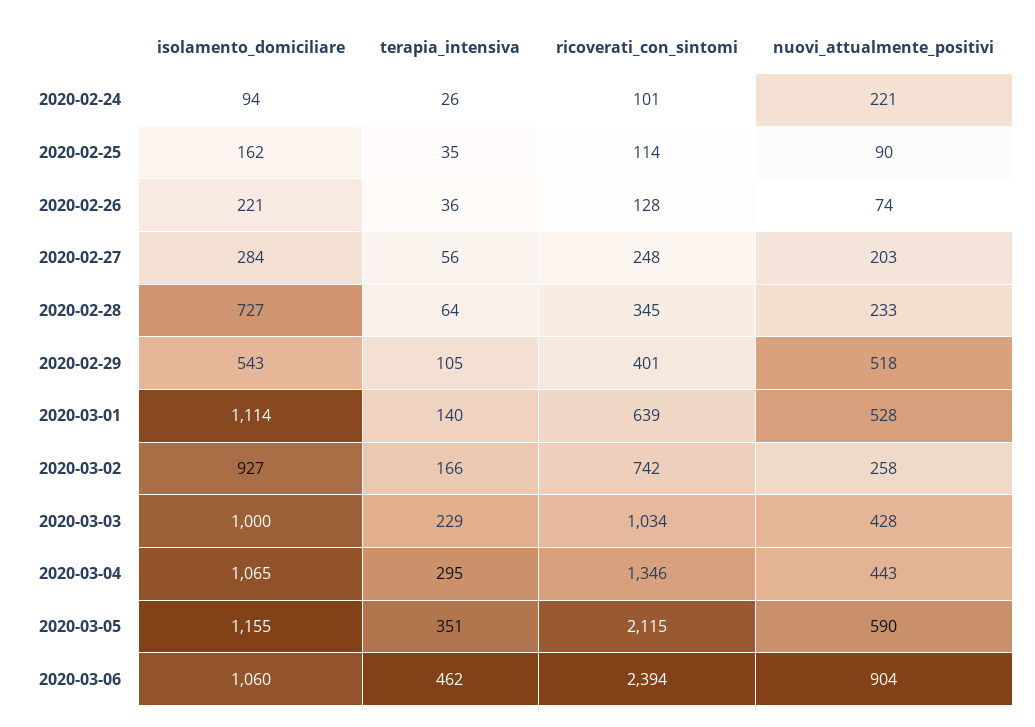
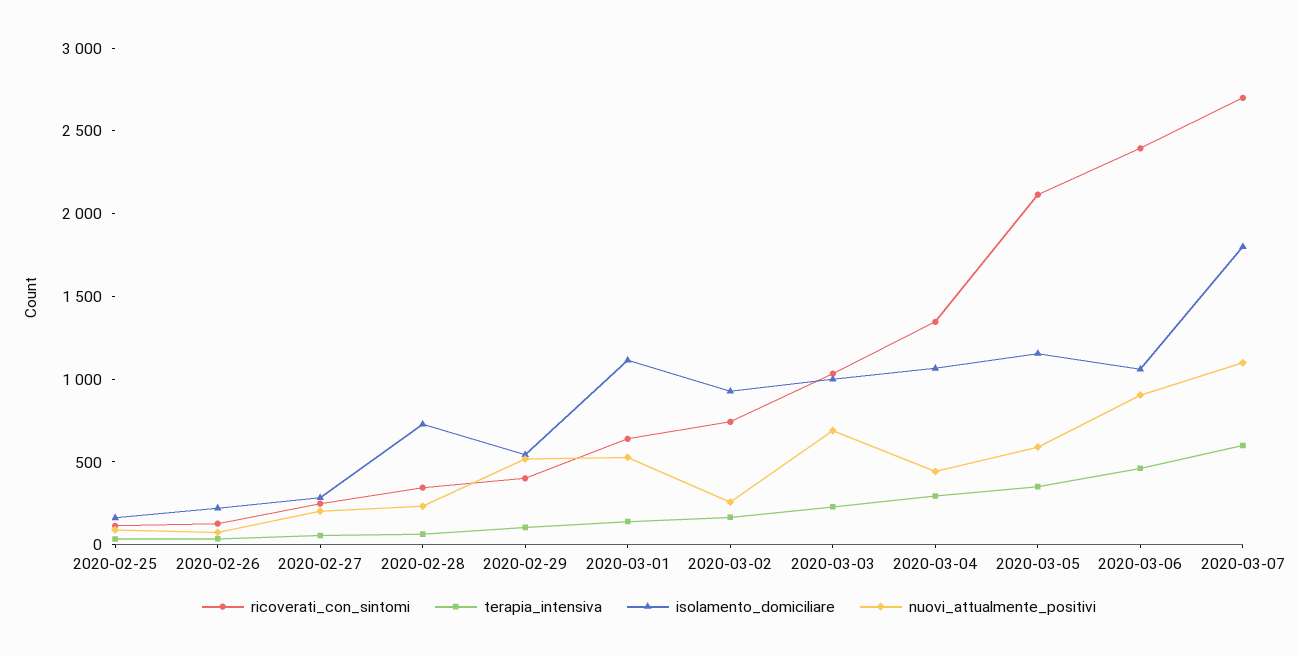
isolamento_domiciliare, 2020-02-24: 94 -> none
terapia_intensiva, 2020-02-24: 26 -> none
ricoverati_con_sintomi, 2020-02-24: 101 -> none
nuovi_attualmente_positivi, 2020-02-24: 221 -> none
nuovi_attualmente_positivi, 2020-03-03: 428 -> 700
ricoverati_con_sintomi, 2020-03-07: none -> 2700
terapia_intensiva, 2020-03-07: none -> 600
isolamento_domiciliare, 2020-03-07: none -> 1800
nuovi_attualmente_positivi, 2020-03-07: none -> 1100

